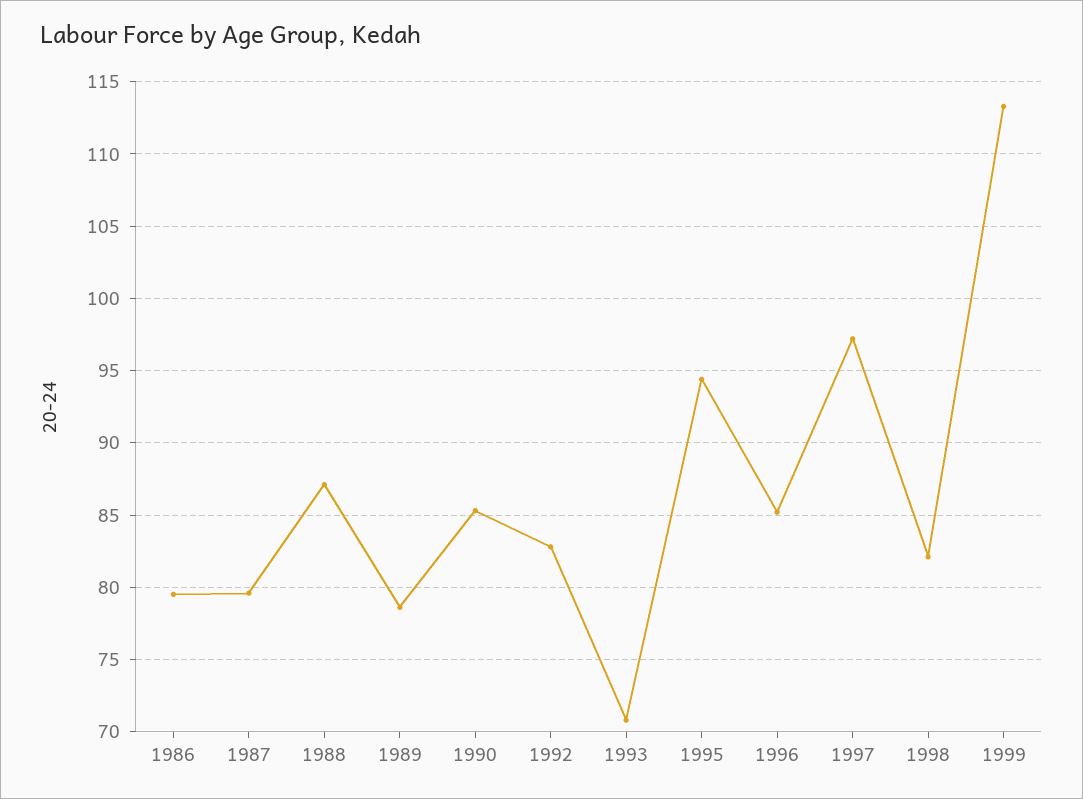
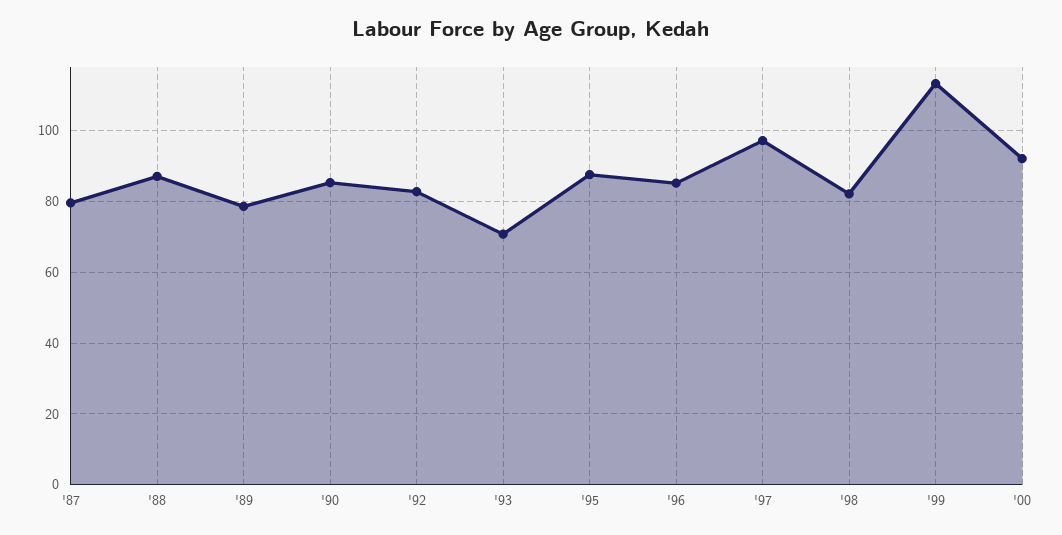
1986: 79.5 -> none
1995: 94.5 -> 88
'00: none -> 92

